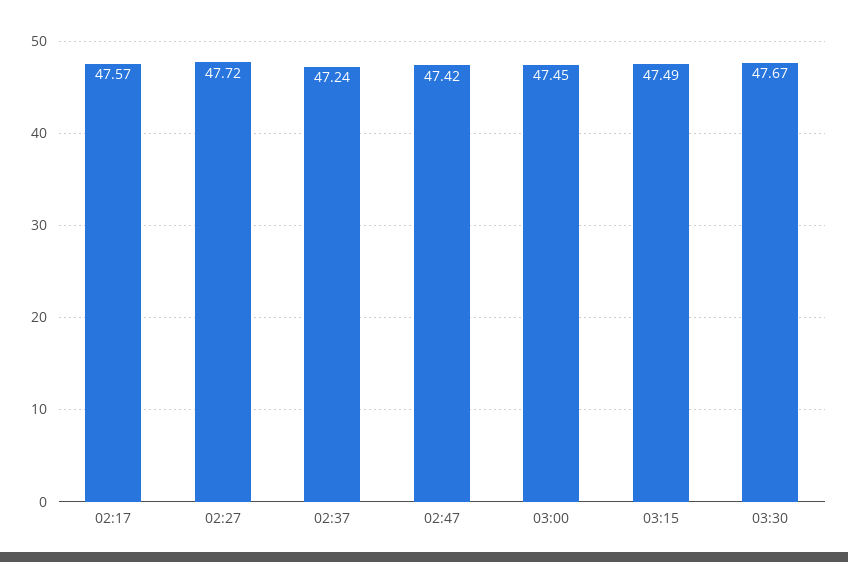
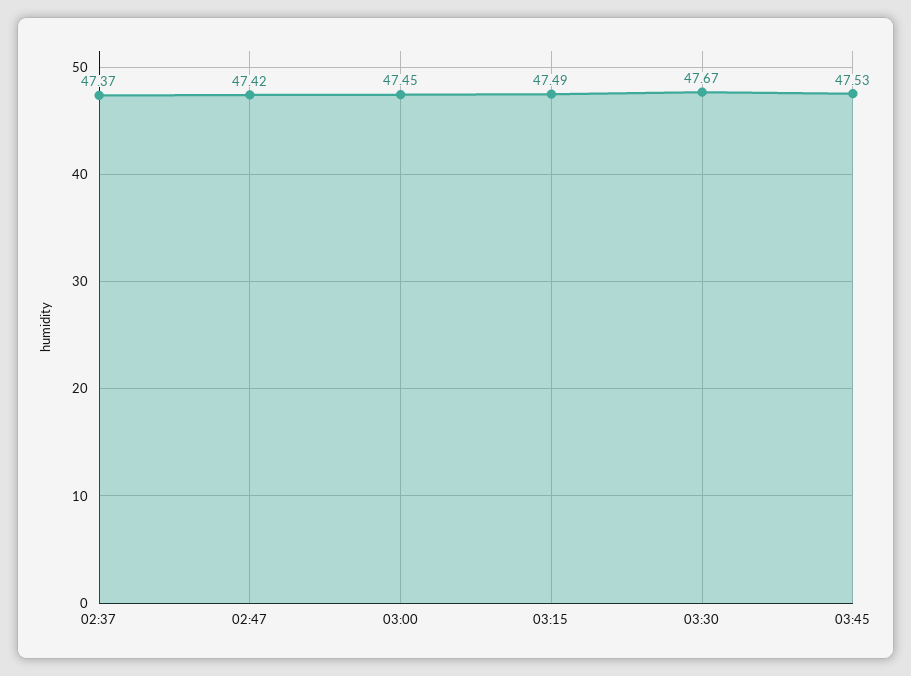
02:17: 47.57 -> none
02:27: 47.72 -> none
02:37: 47.24 -> 47.37
03:45: none -> 47.53

